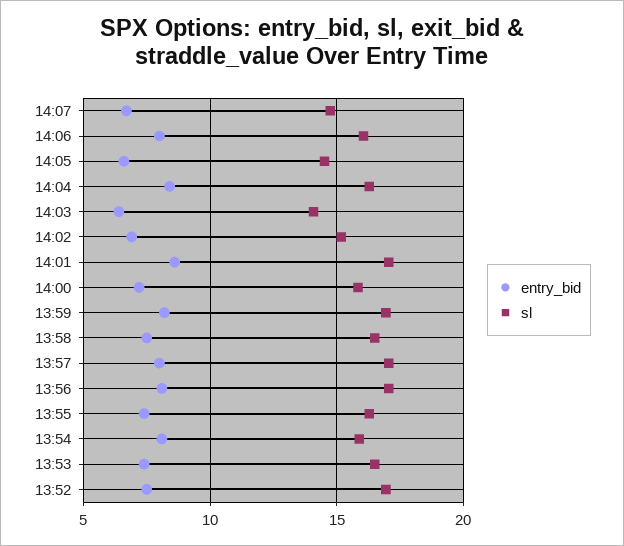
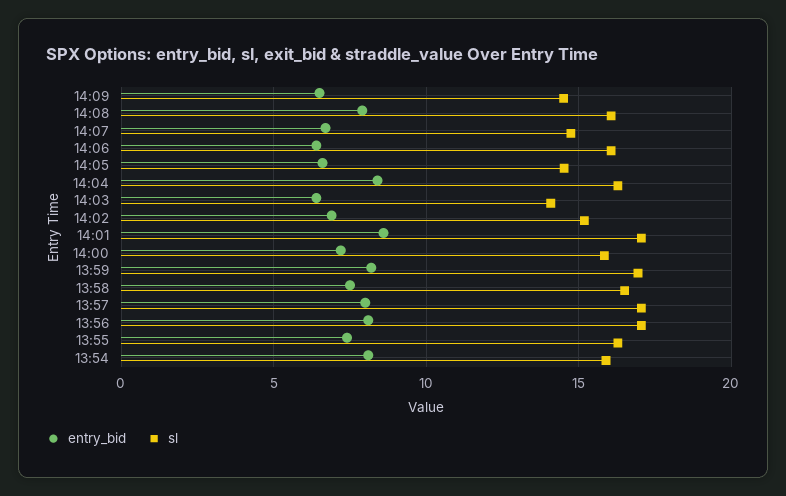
entry_bid, 14:06: 8 -> 6.5
entry_bid, 13:53: 7.5 -> none
sl, 13:53: 16.5 -> none
entry_bid, 13:52: 7.5 -> none
sl, 13:52: 17 -> none
entry_bid, 14:09: none -> 6.5
sl, 14:09: none -> 14.5
entry_bid, 14:08: none -> 8
sl, 14:08: none -> 16

